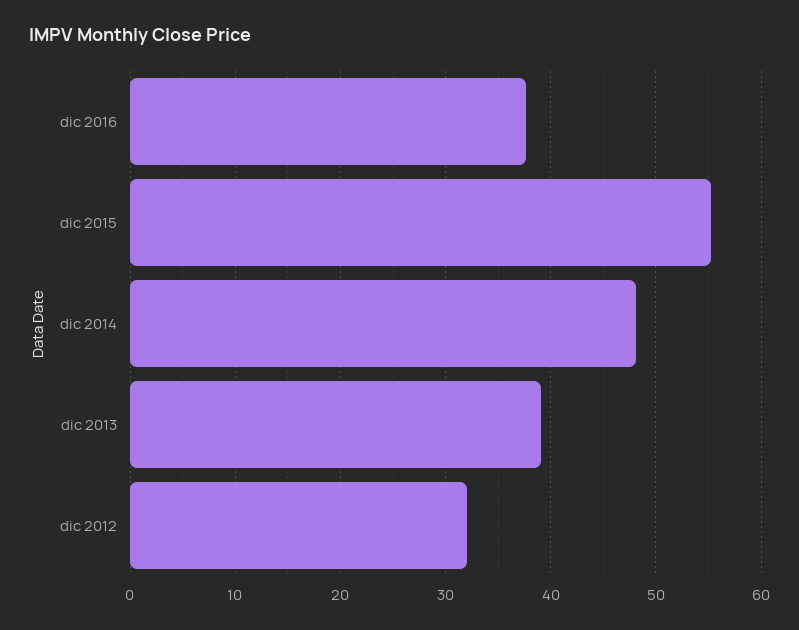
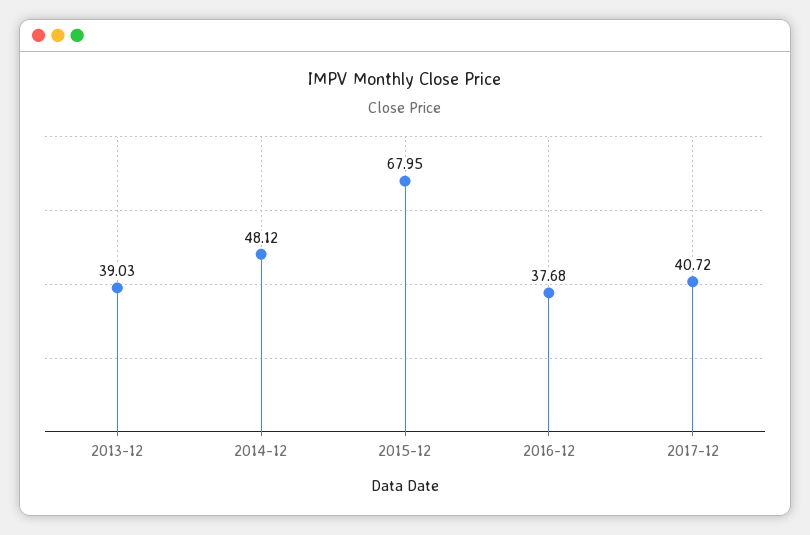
dic 2015: 55 -> 67.95
dic 2012: 32 -> none
2017-12: none -> 40.72

